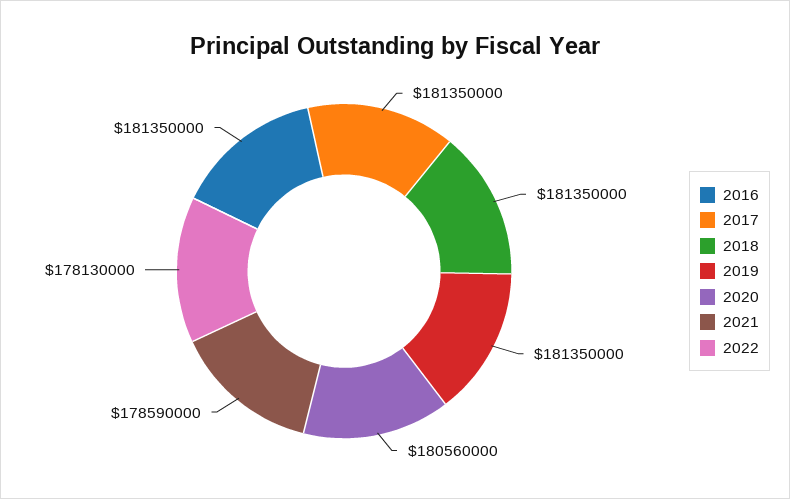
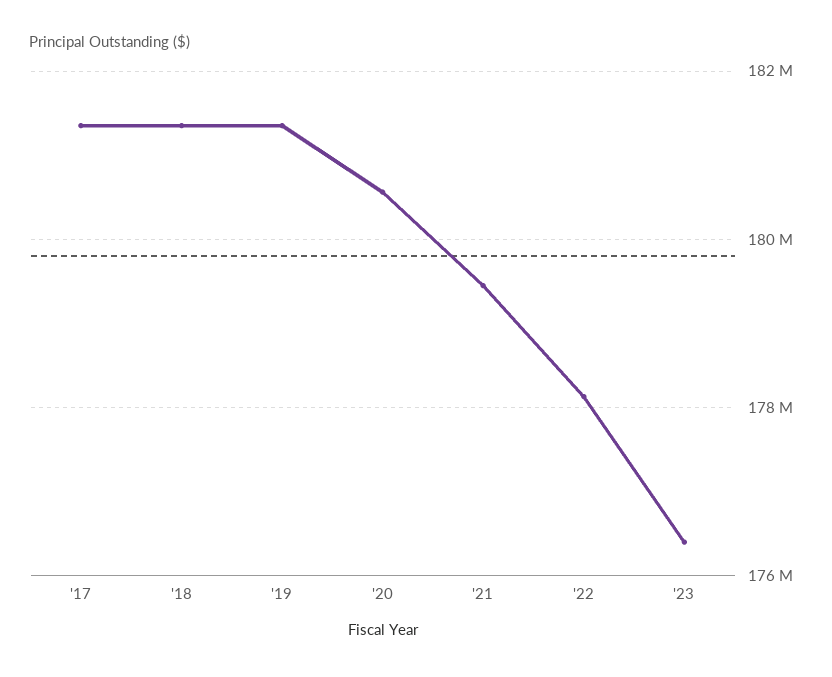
2016: 181350000 -> none
2021: 178590000 -> 179400000
'23: none -> 176400000

